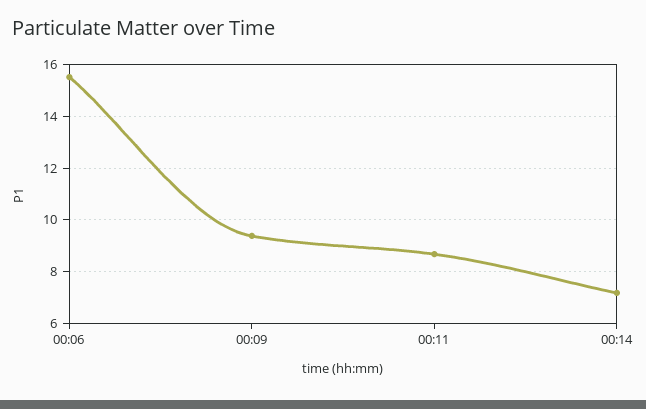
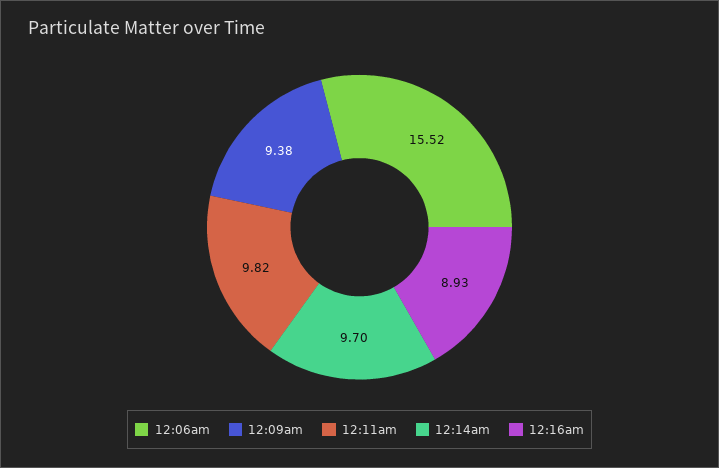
00:11: 8.75 -> 9.82
00:14: 7.25 -> 9.7
12:16am: none -> 8.93

